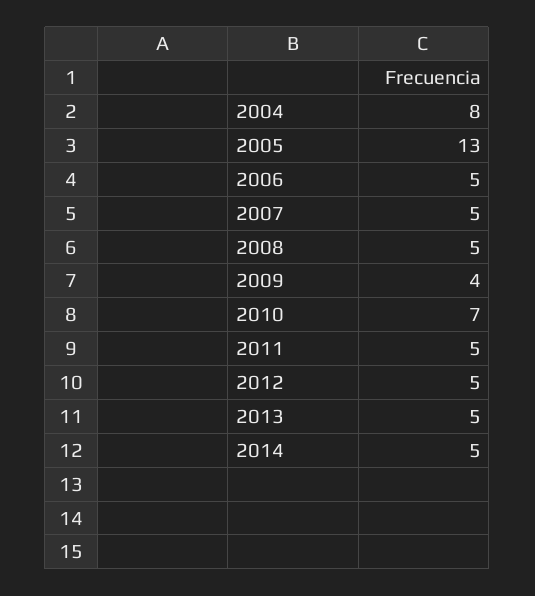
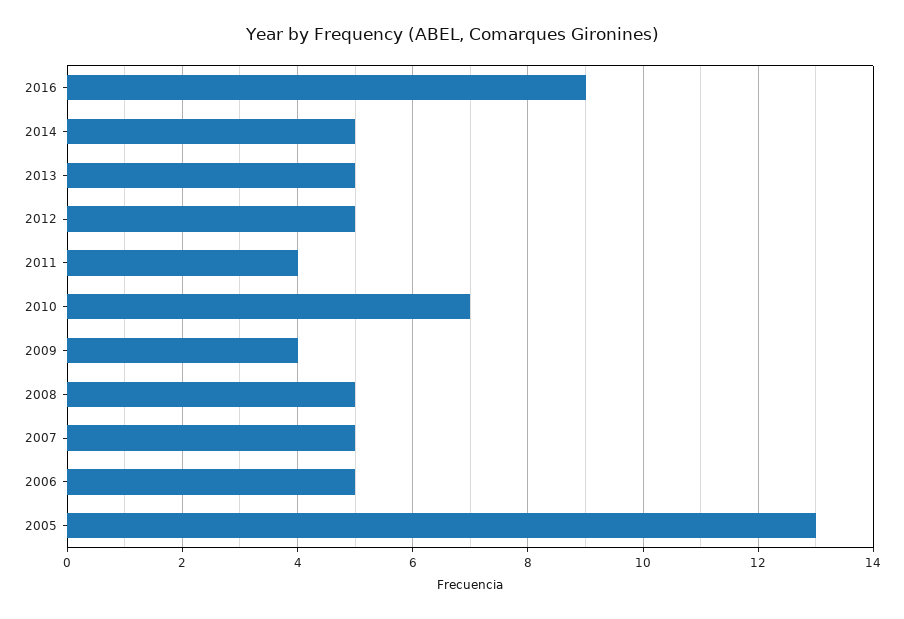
2004: 8 -> none
2011: 5 -> 4
2016: none -> 9

